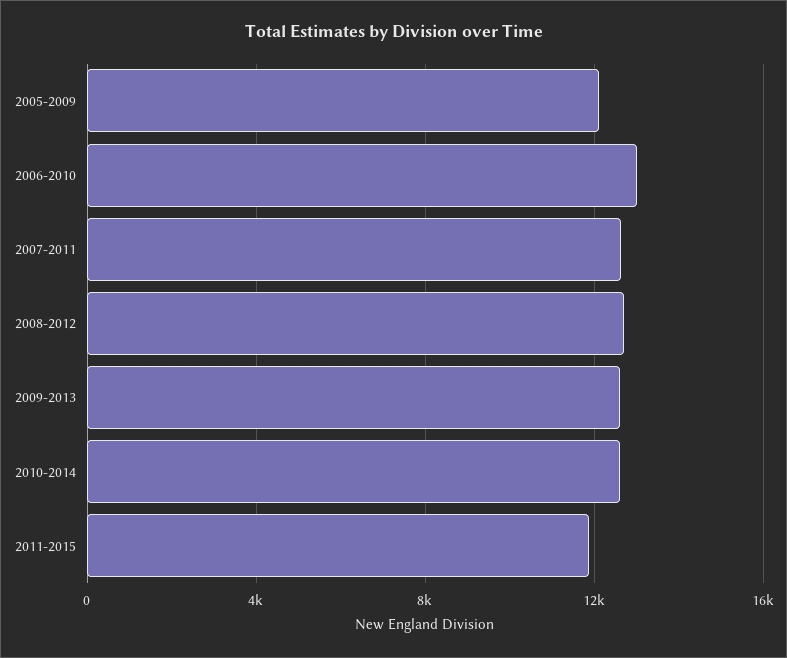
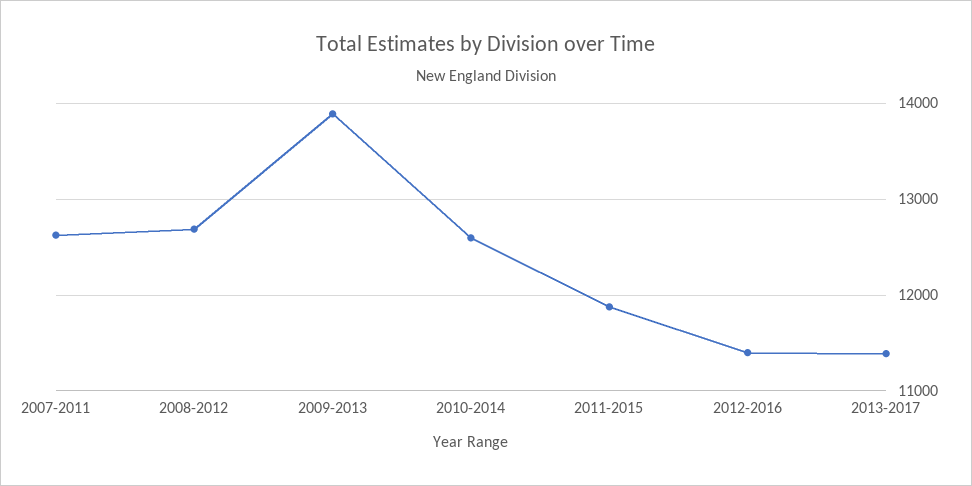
2005-2009: 12000 -> none
2006-2010: 13000 -> none
2009-2013: 12500 -> 13900
2012-2016: none -> 11400
2013-2017: none -> 11400

